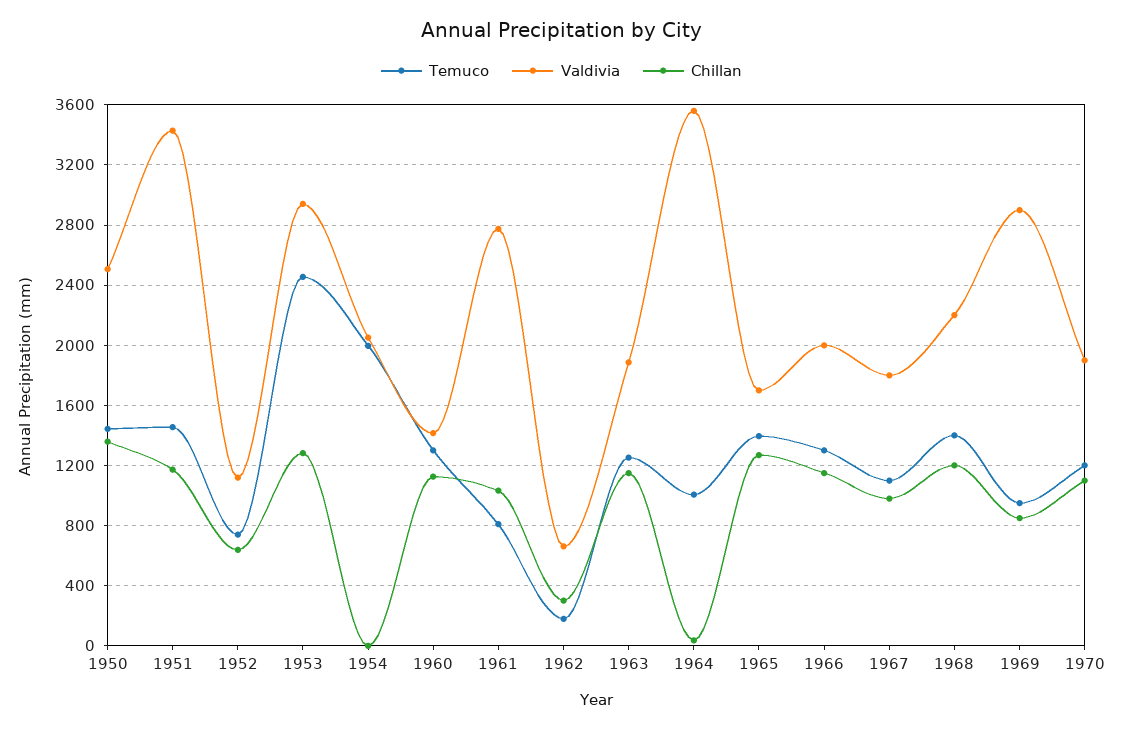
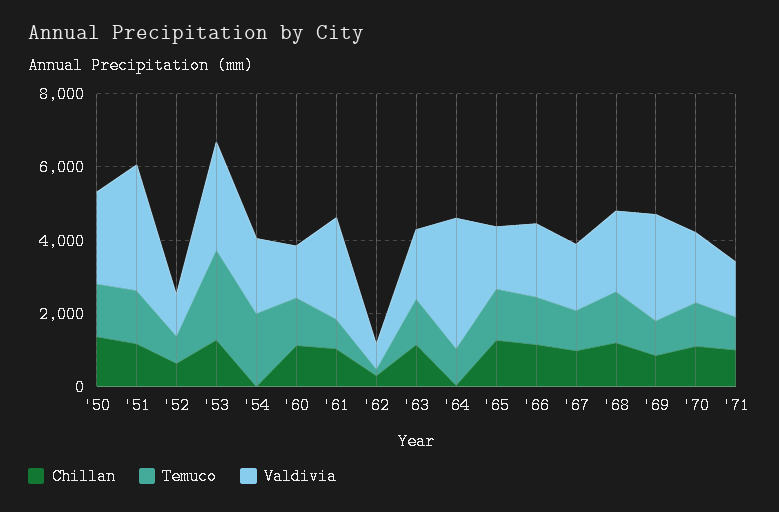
Chillan, '71: none -> 1000
Temuco, '71: none -> 1000
Valdivia, '71: none -> 1500

